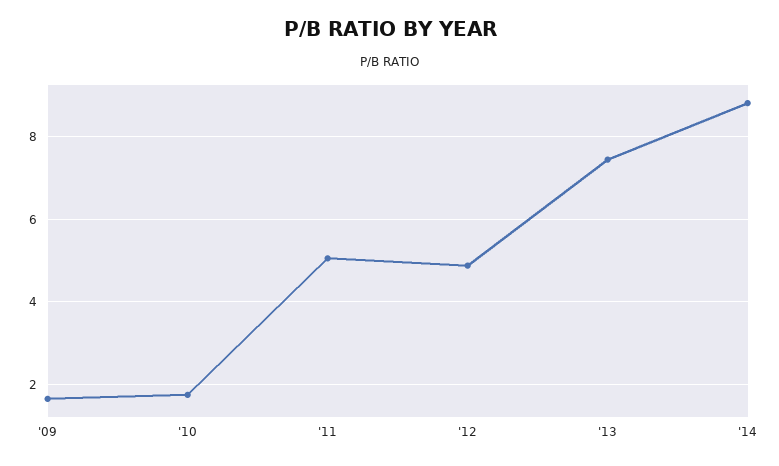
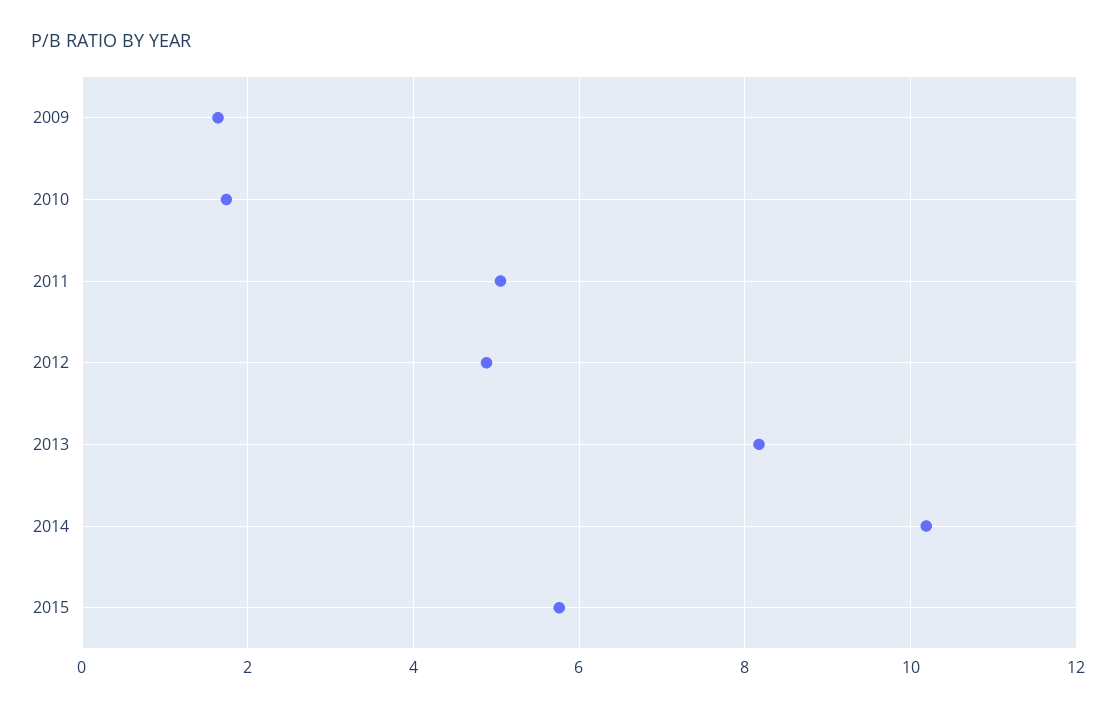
'13: 7.4 -> 8.2
'14: 8.8 -> 10.2
2015: none -> 5.8

